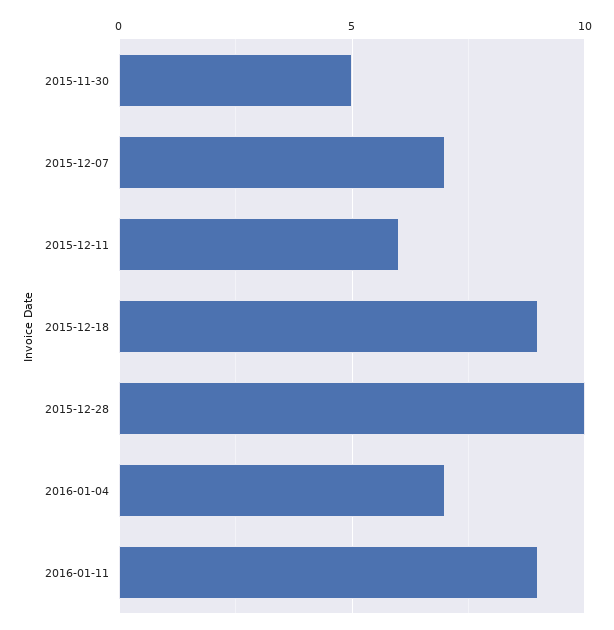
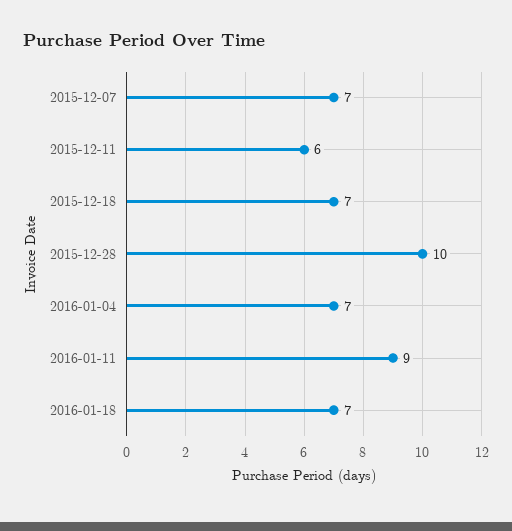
2015-11-30: 5 -> none
2015-12-18: 9 -> 7
2016-01-18: none -> 7

